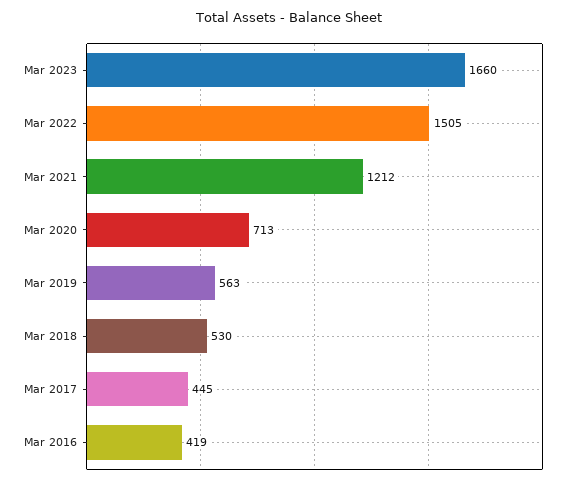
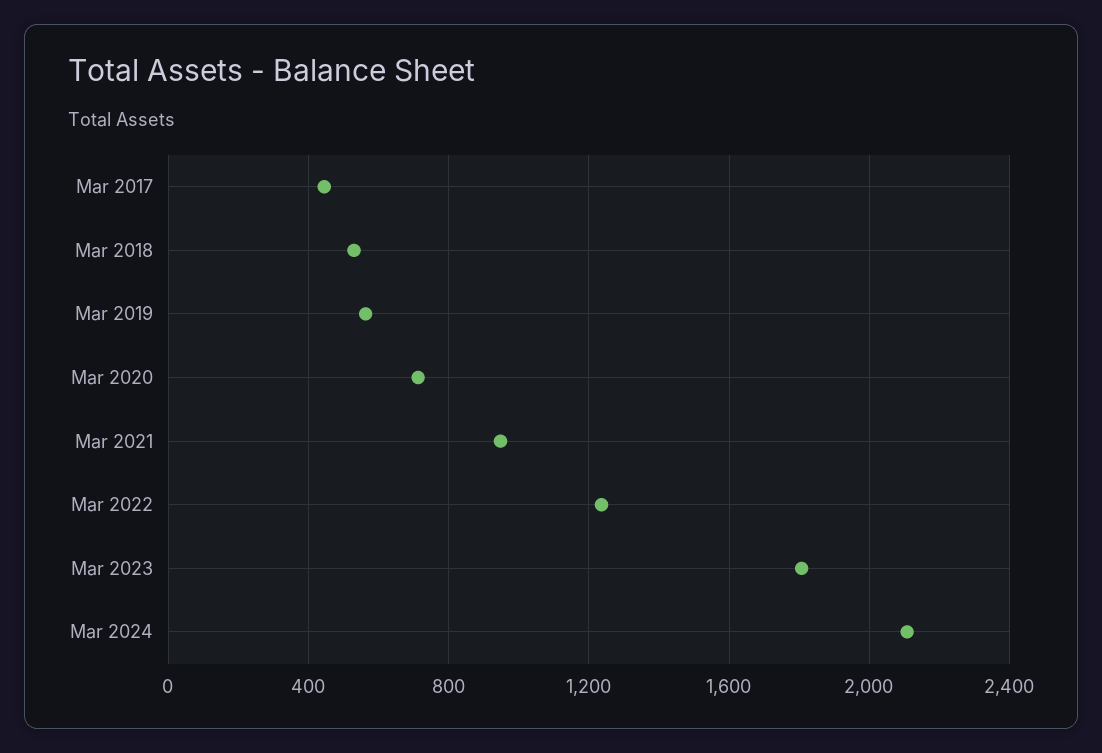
Mar 2023: 1660 -> 1800
Mar 2022: 1505 -> 1250
Mar 2021: 1212 -> 950
Mar 2016: 419 -> none
Mar 2024: none -> 2100

